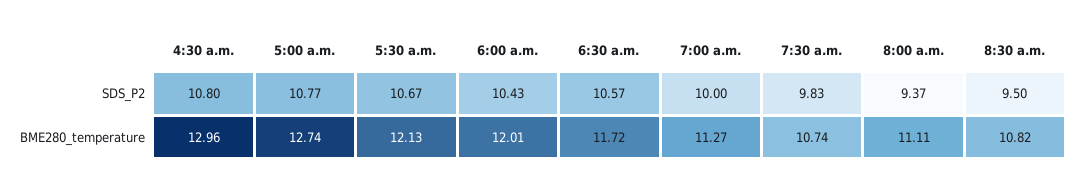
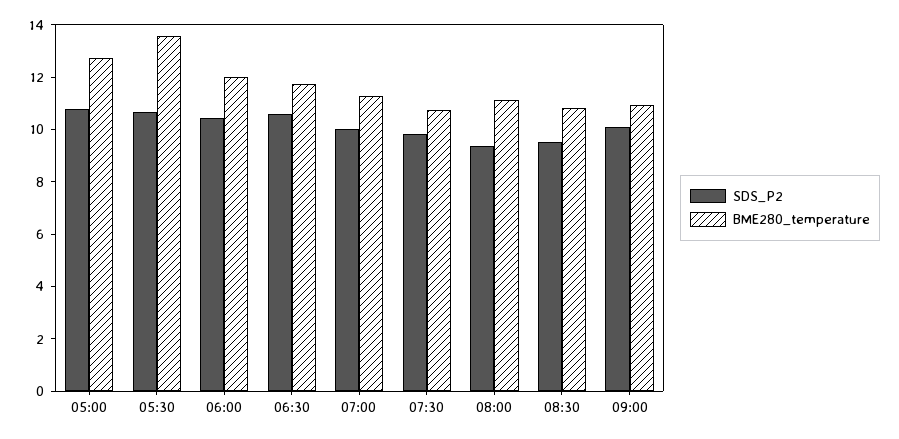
SDS_P2, 4:30 a.m.: 10.8 -> none
BME280_temperature, 4:30 a.m.: 12.96 -> none
BME280_temperature, 5:30 a.m.: 12.13 -> 13.5
SDS_P2, 09:00: none -> 10
BME280_temperature, 09:00: none -> 11

